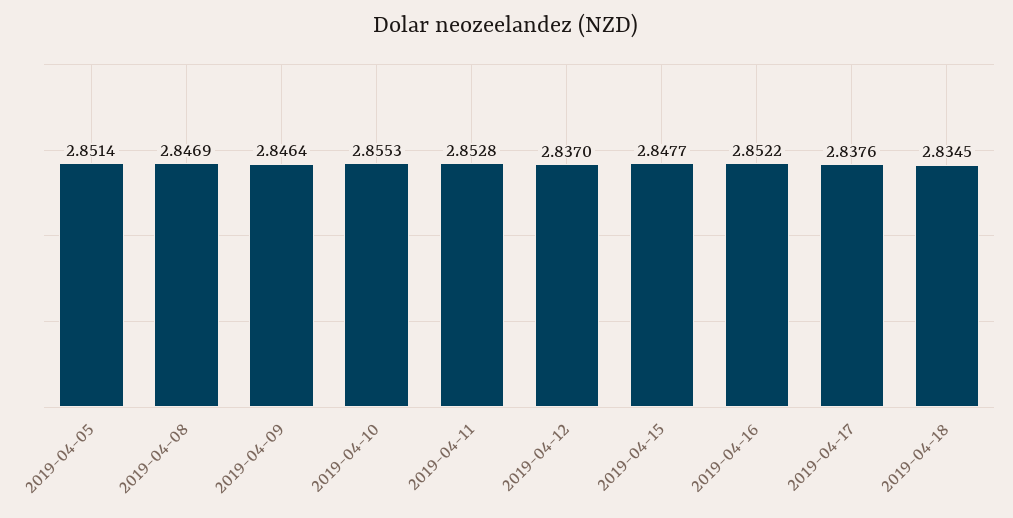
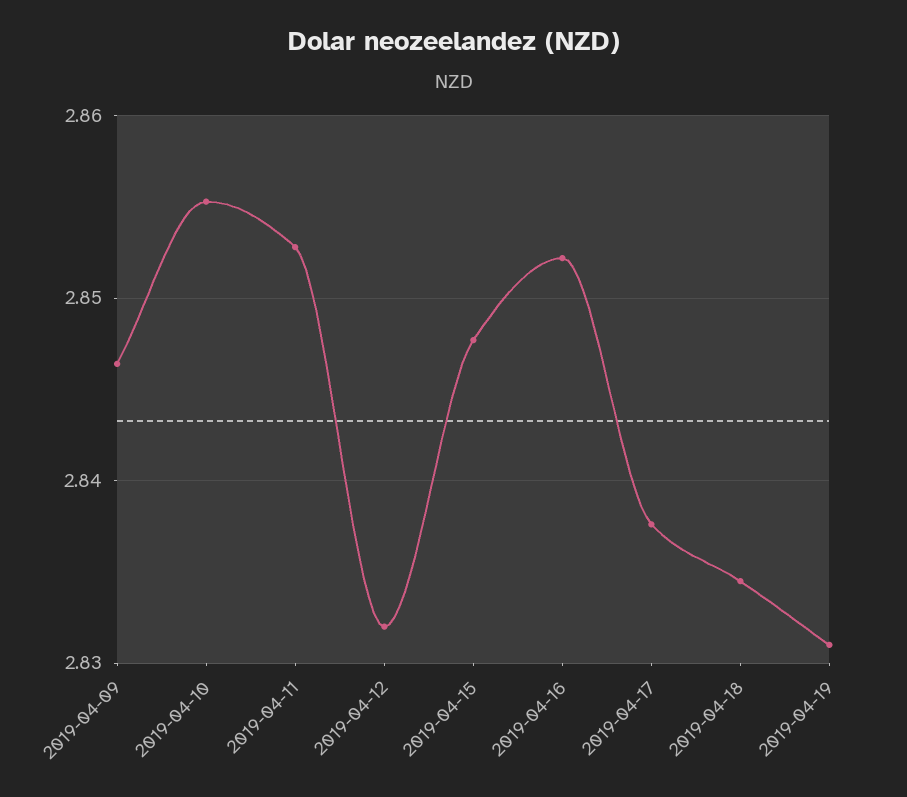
2019-04-05: 2.8514 -> none
2019-04-08: 2.8469 -> none
2019-04-12: 2.837 -> 2.832
2019-04-19: none -> 2.831

